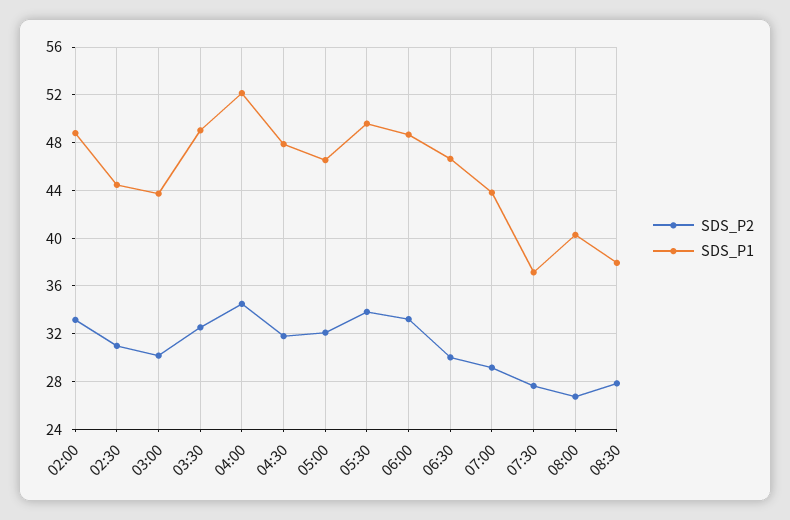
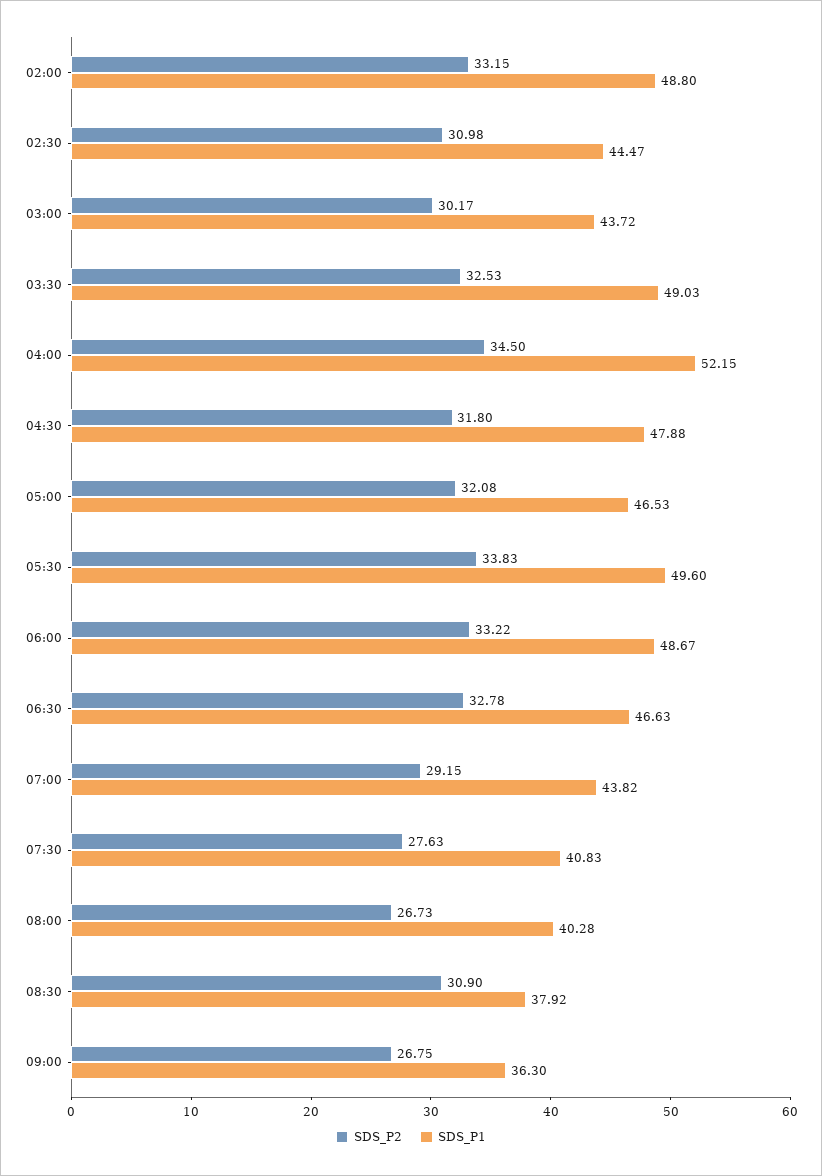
SDS_P2, 06:30: 30 -> 32.78
SDS_P1, 07:30: 37 -> 40.83
SDS_P2, 08:30: 28 -> 30.9
SDS_P2, 09:00: none -> 26.75
SDS_P1, 09:00: none -> 36.3

